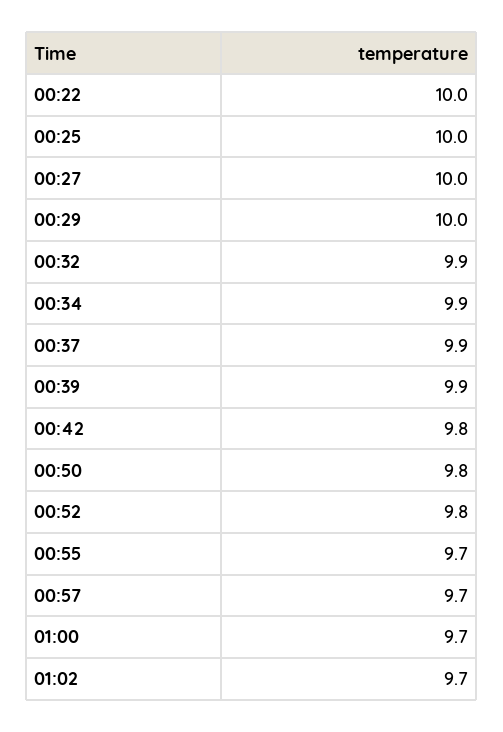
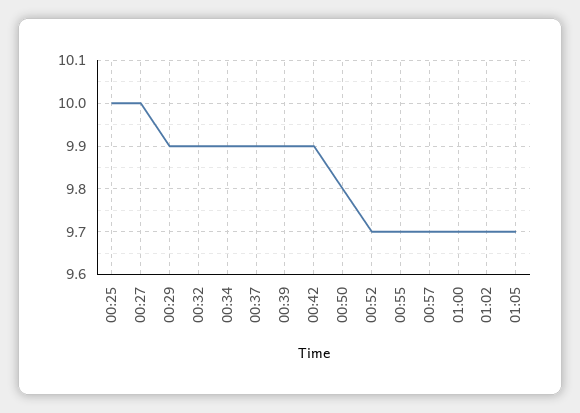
00:22: 10 -> none
00:29: 10 -> 9.9
00:42: 9.8 -> 9.9
00:52: 9.8 -> 9.7
01:05: none -> 9.7

